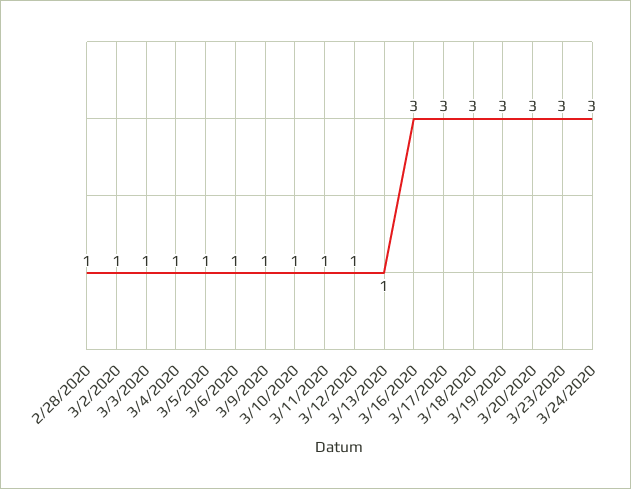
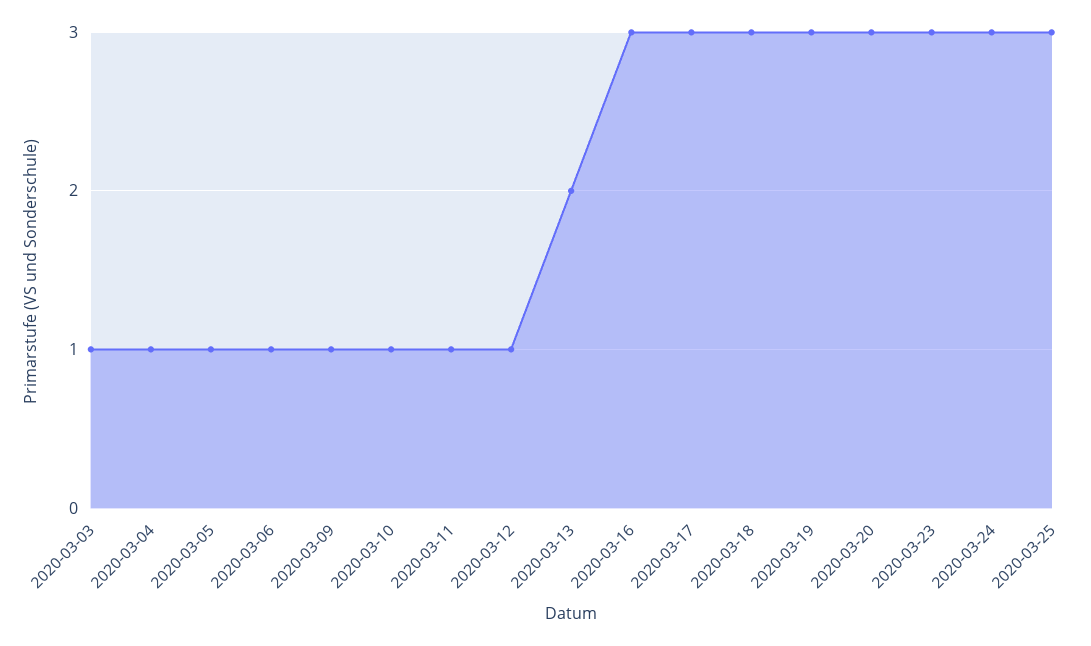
2/28/2020: 1 -> none
3/2/2020: 1 -> none
3/13/2020: 1 -> 2
2020-03-25: none -> 3

